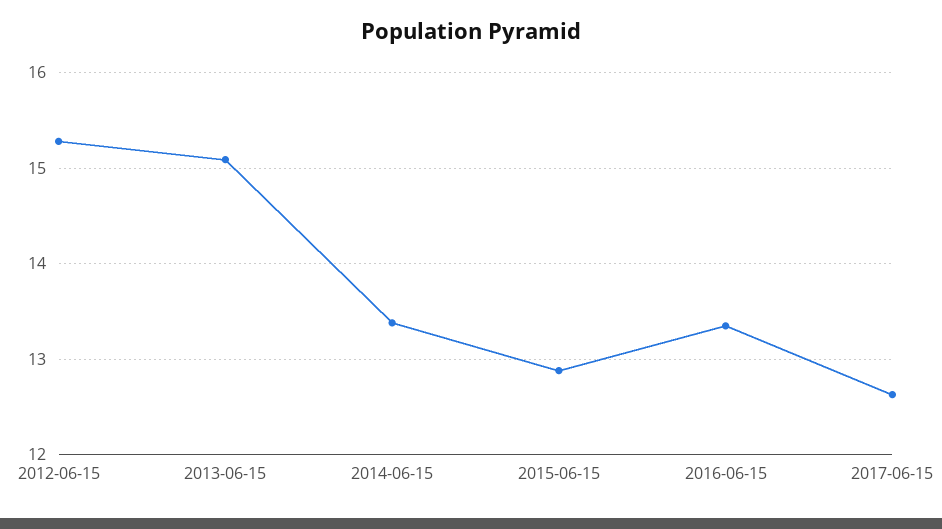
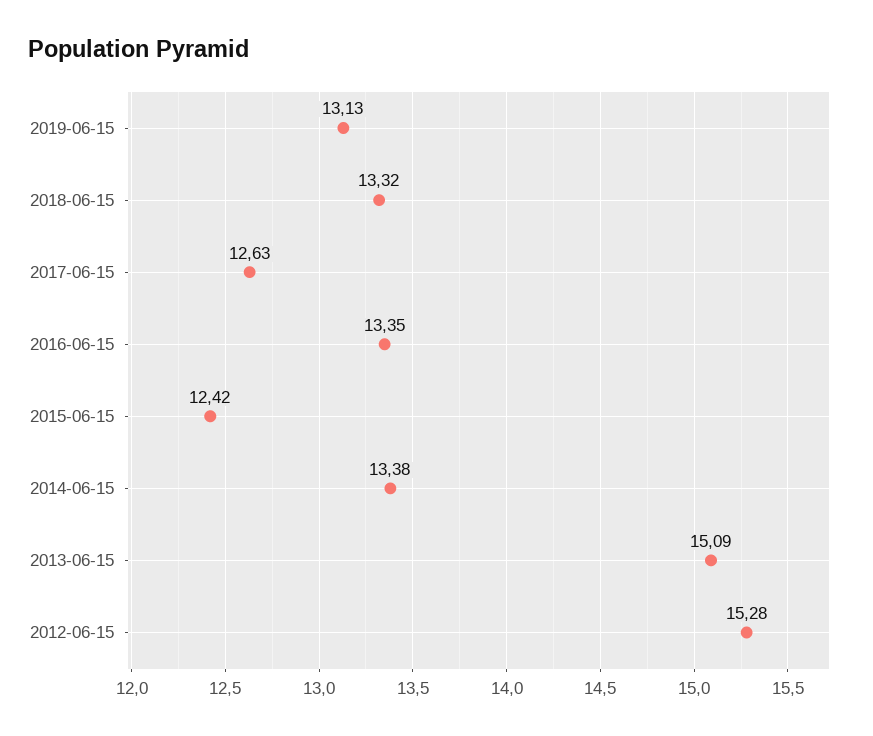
2015-06-15: 12.9 -> 12.42
2019-06-15: none -> 13.13
2018-06-15: none -> 13.32

